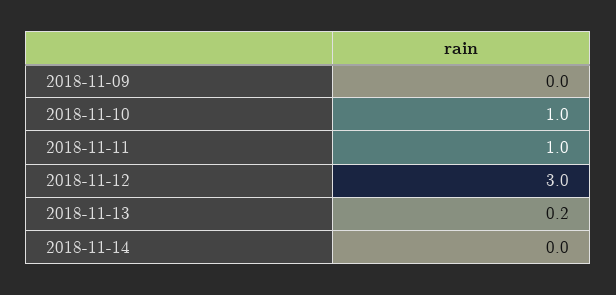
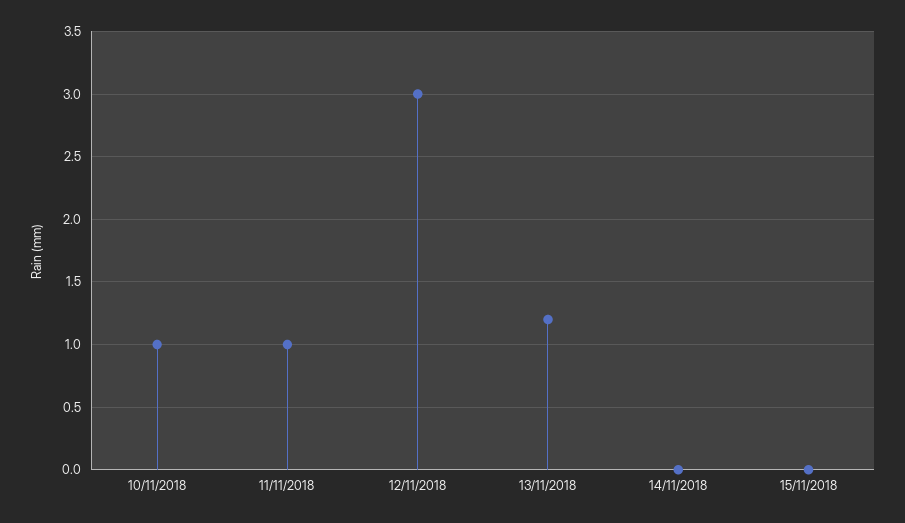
2018-11-09: 0 -> none
2018-11-13: 0.2 -> 1.2
15/11/2018: none -> 0

